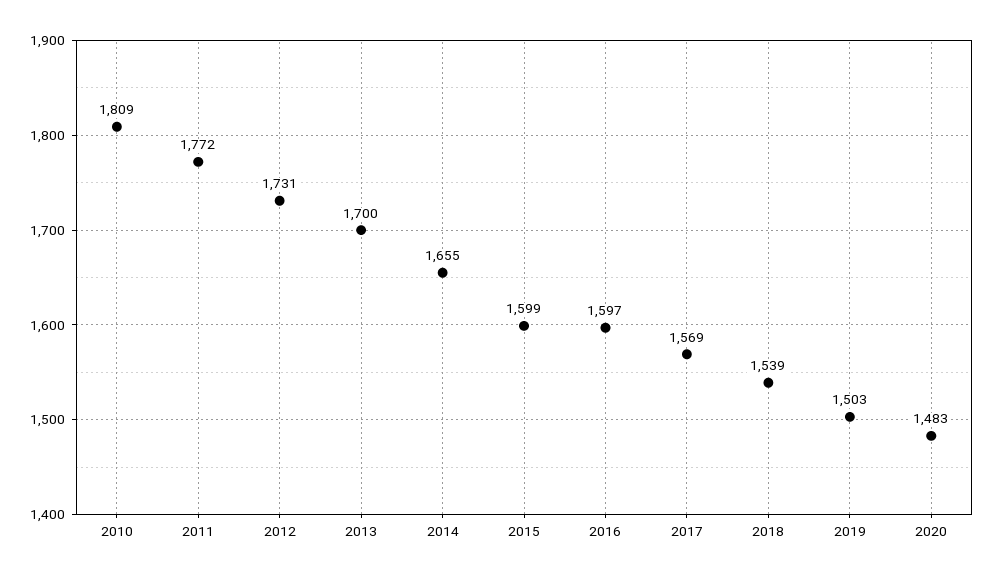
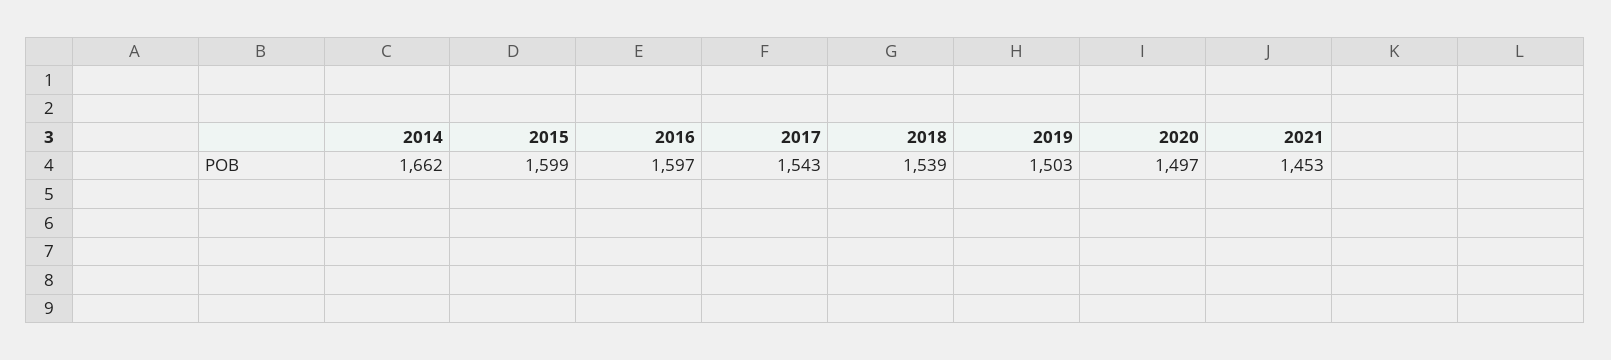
2010: 1809 -> none
2011: 1772 -> none
2012: 1731 -> none
2013: 1700 -> none
2014: 1655 -> 1662
2017: 1569 -> 1543
2020: 1483 -> 1497
2021: none -> 1453

